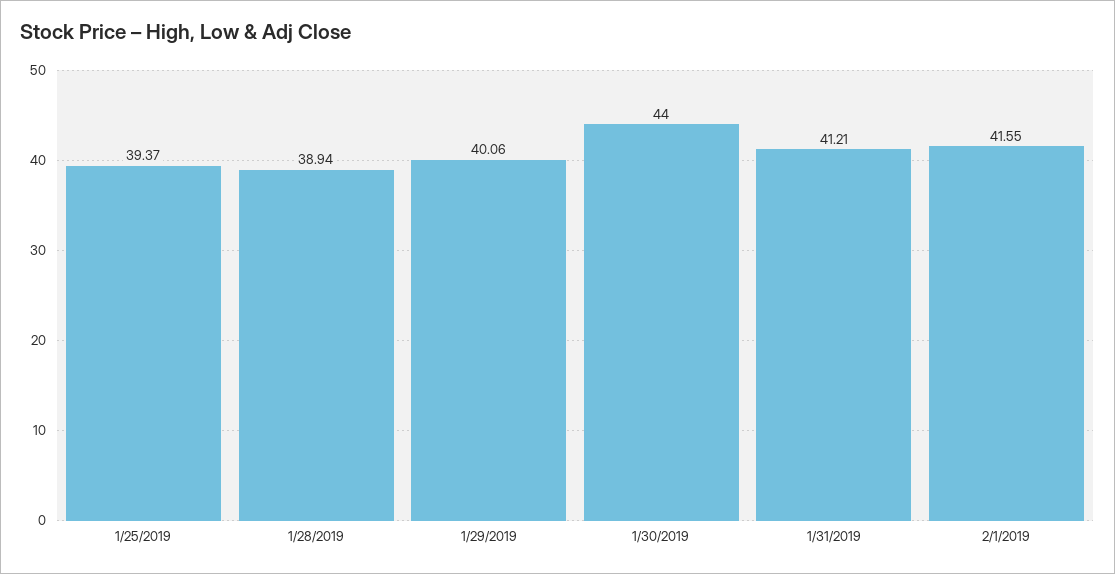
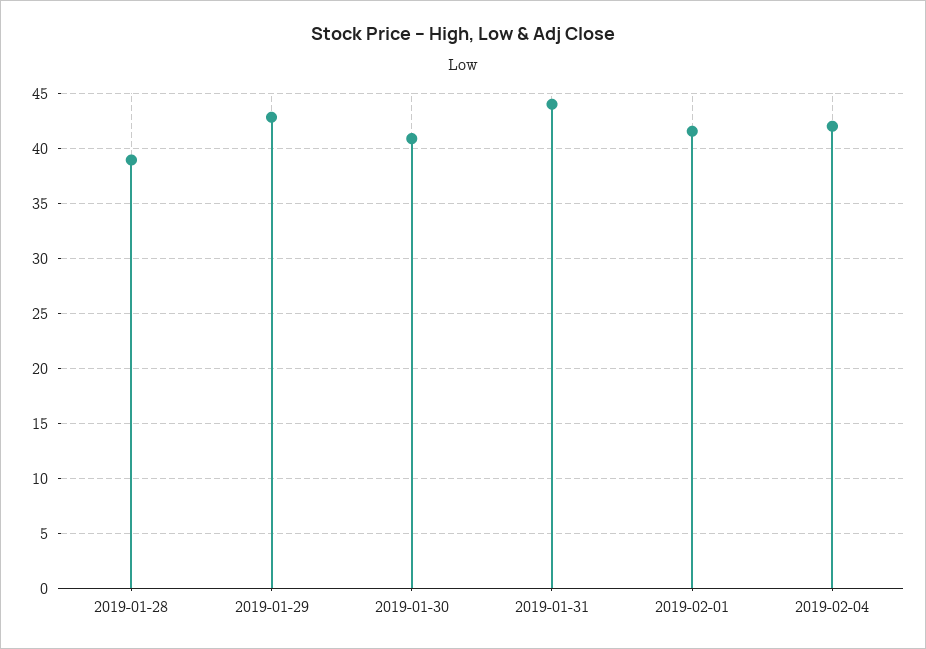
1/25/2019: 39.37 -> none
1/29/2019: 40.06 -> 43
1/30/2019: 44 -> 41
1/31/2019: 41.21 -> 44
2019-02-04: none -> 42

